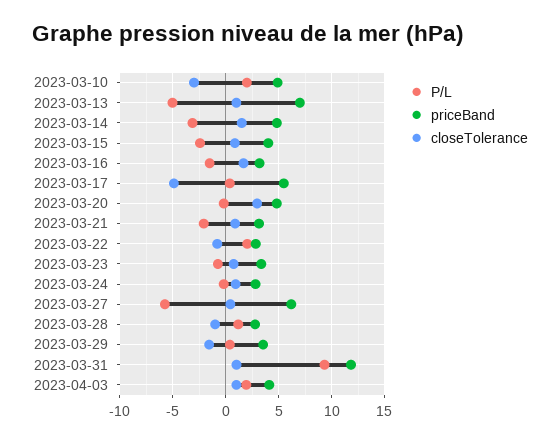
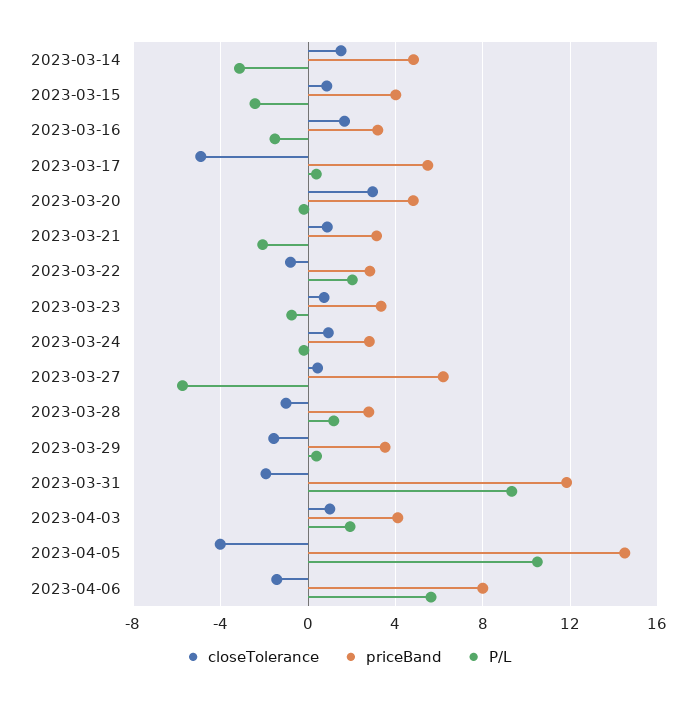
P/L, 2023-03-10: 2 -> none
priceBand, 2023-03-10: 5 -> none
closeTolerance, 2023-03-10: -3 -> none
P/L, 2023-03-13: -5 -> none
priceBand, 2023-03-13: 7 -> none
closeTolerance, 2023-03-13: 1 -> none
closeTolerance, 2023-03-31: 1 -> -2
closeTolerance, 2023-04-05: none -> -4
priceBand, 2023-04-05: none -> 14.5
P/L, 2023-04-05: none -> 10.5
closeTolerance, 2023-04-06: none -> -1.5
priceBand, 2023-04-06: none -> 8
P/L, 2023-04-06: none -> 5.5

